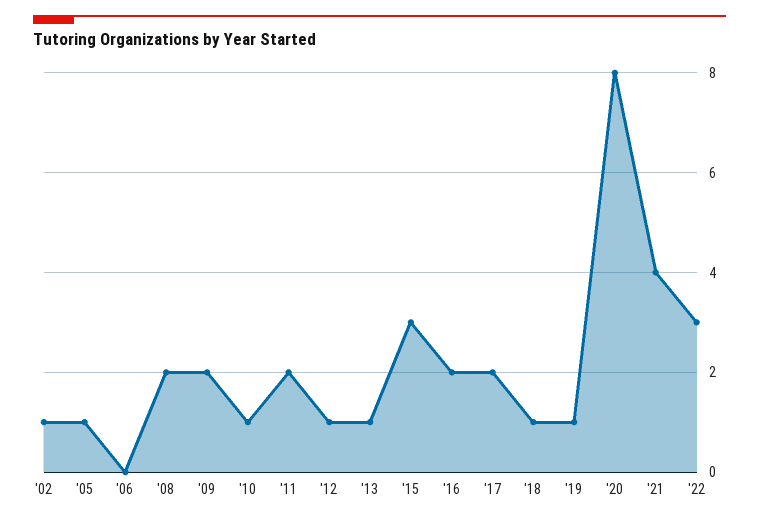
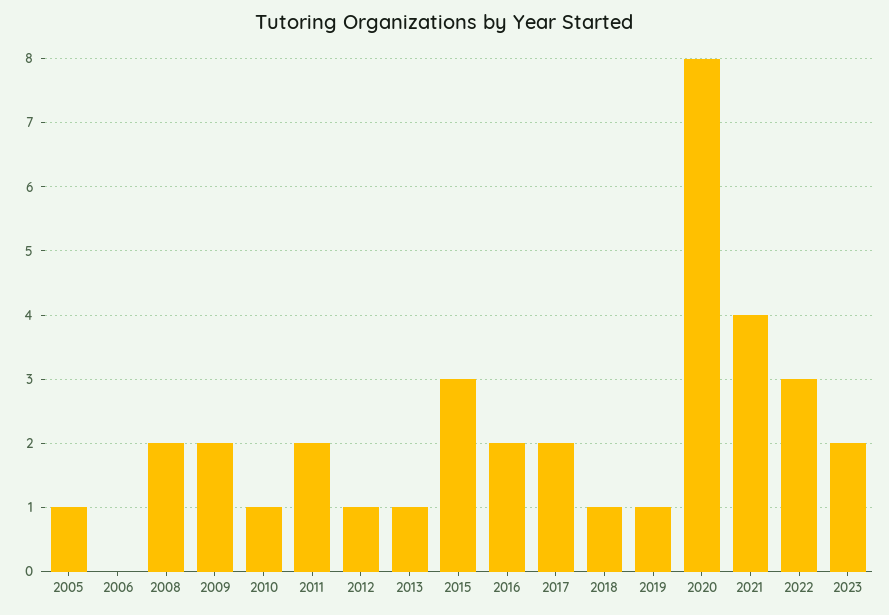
'02: 1 -> none
2023: none -> 2

